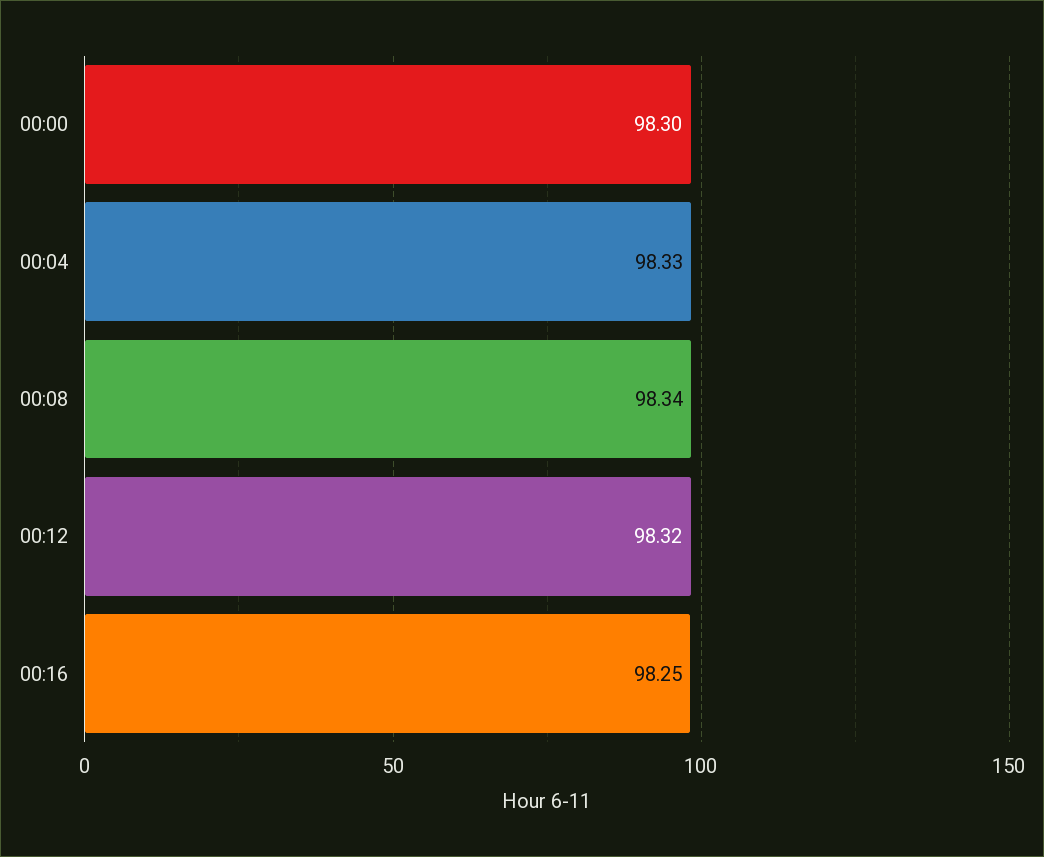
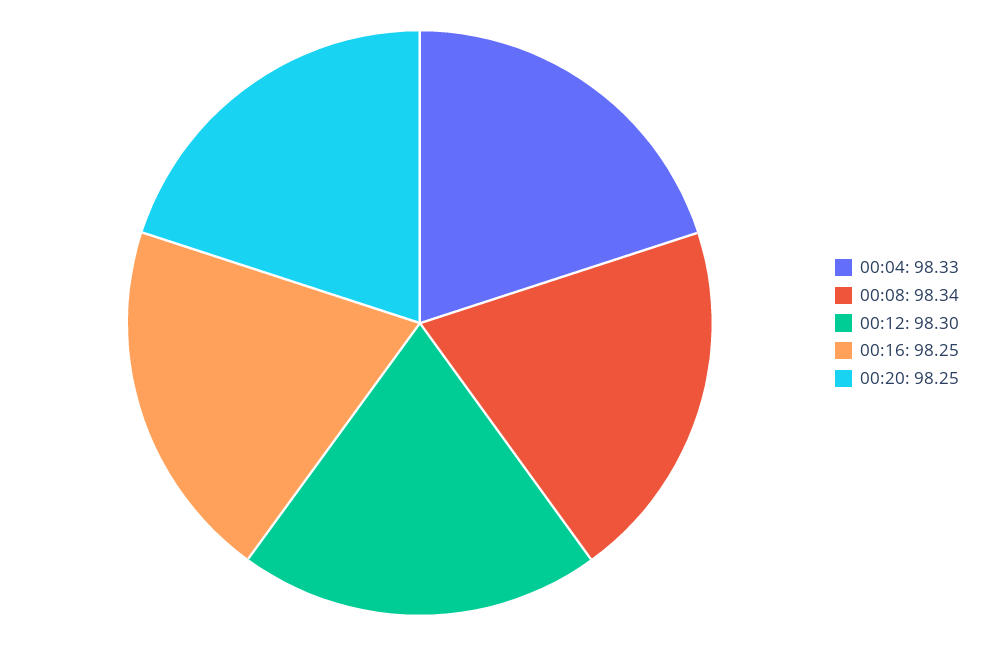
00:00: 98.3 -> none
00:12: 98.32 -> 98.3
00:20: none -> 98.25

